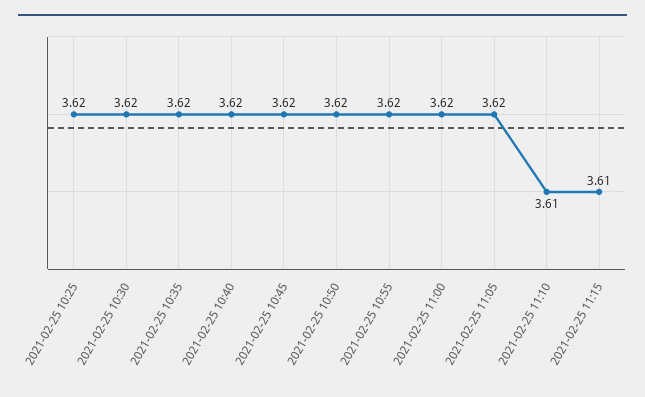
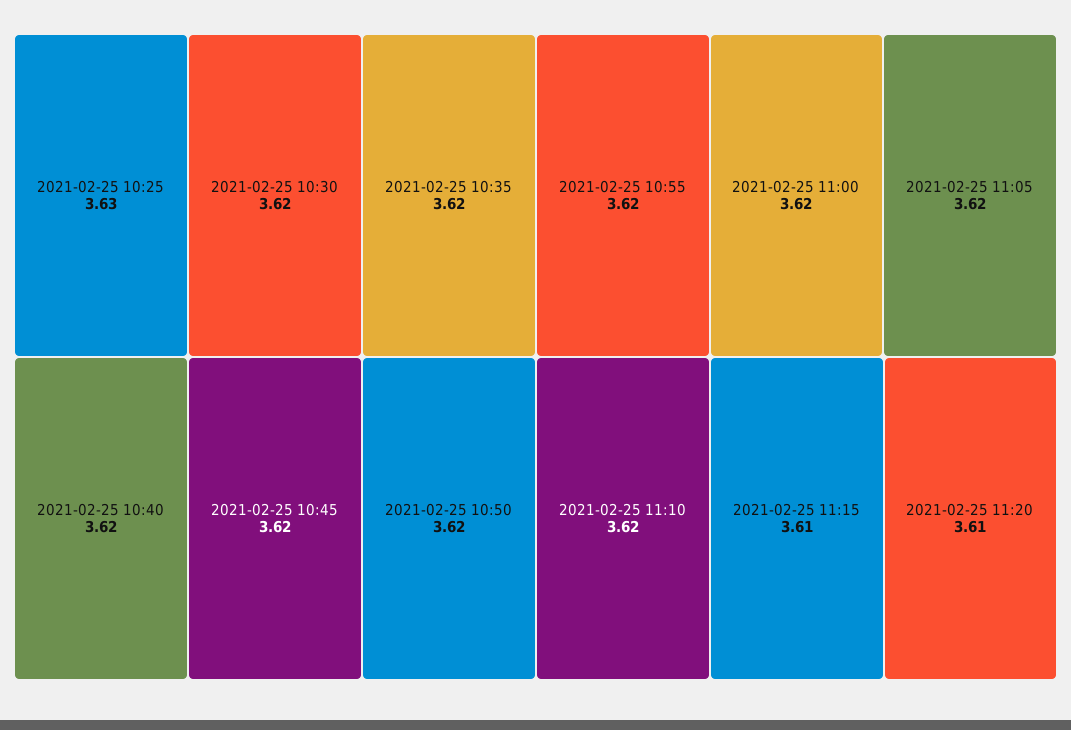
2021-02-25 10:25: 3.62 -> 3.63
2021-02-25 11:10: 3.61 -> 3.62
2021-02-25 11:20: none -> 3.61

